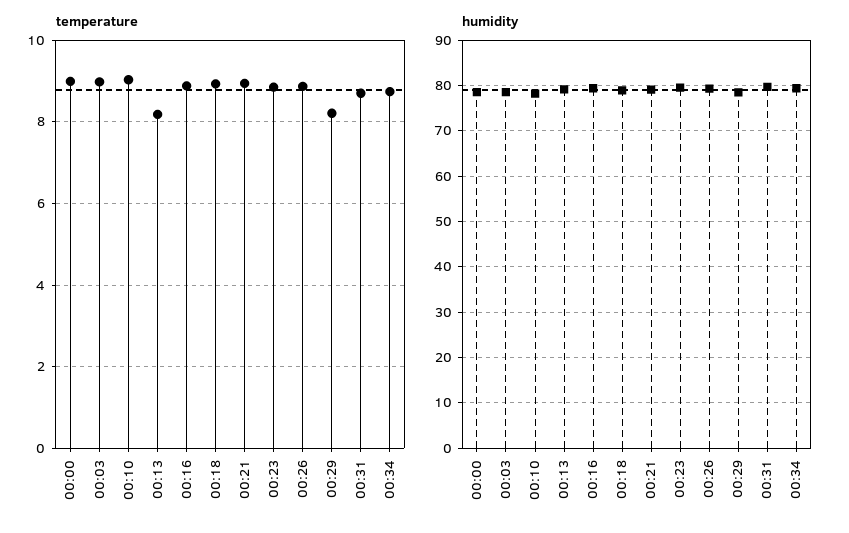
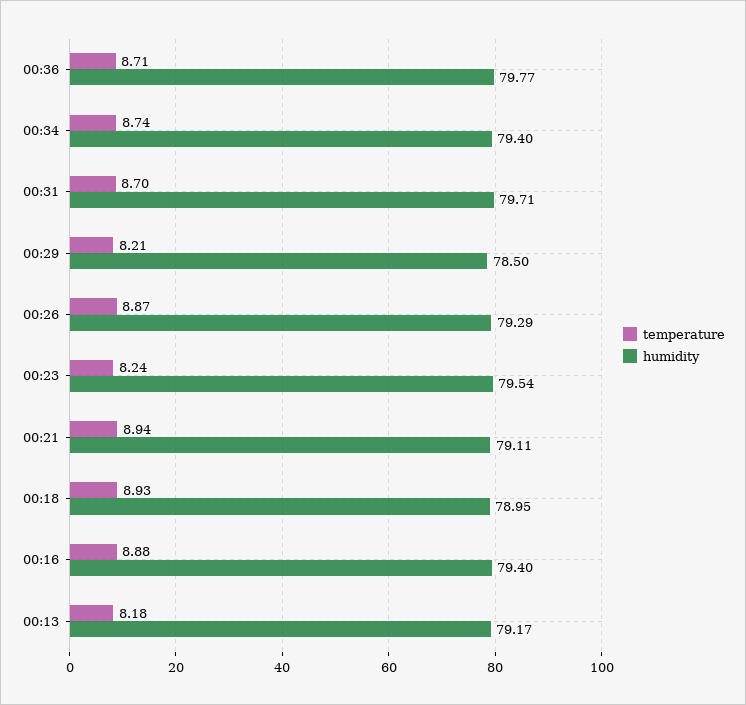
temperature, 00:00: 9 -> none
temperature, 00:03: 9 -> none
temperature, 00:10: 9 -> none
temperature, 00:23: 8.8 -> 8.24
humidity, 00:00: 78 -> none
humidity, 00:03: 78 -> none
humidity, 00:10: 78 -> none
temperature, 00:36: none -> 8.71
humidity, 00:36: none -> 79.77

